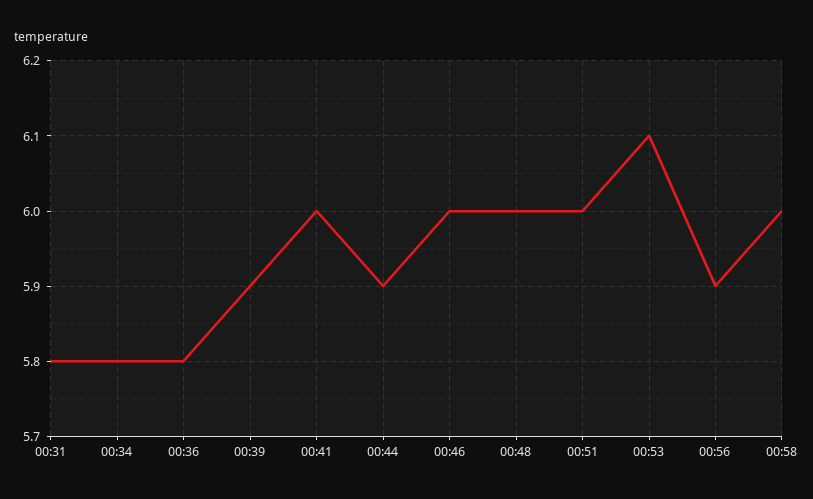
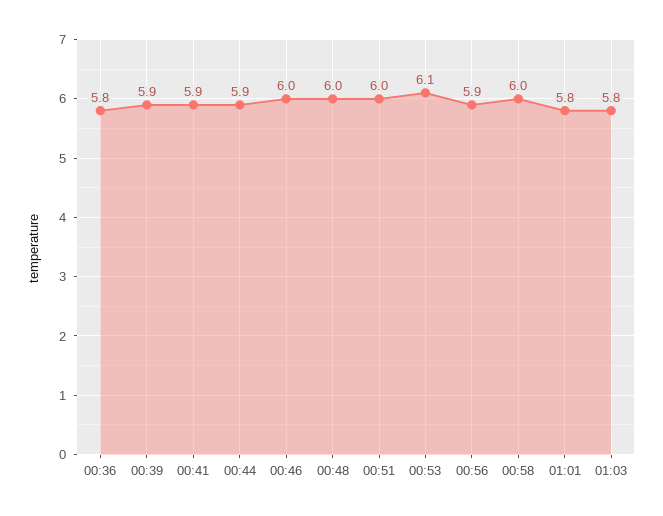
00:31: 5.8 -> none
00:34: 5.8 -> none
00:41: 6 -> 5.9
01:01: none -> 5.8
01:03: none -> 5.8

